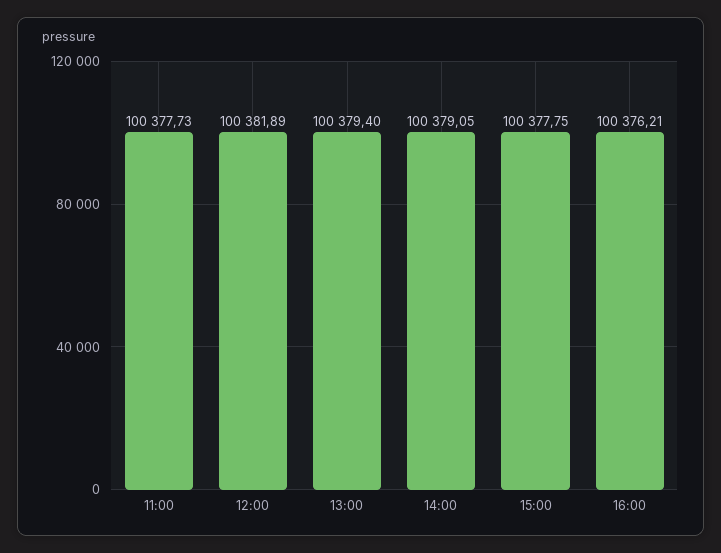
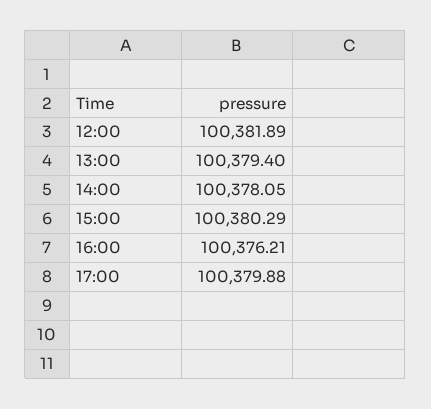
11:00: 100377.73 -> none
14:00: 100379.05 -> 100378.05
15:00: 100377.75 -> 100380.29
17:00: none -> 100379.88

